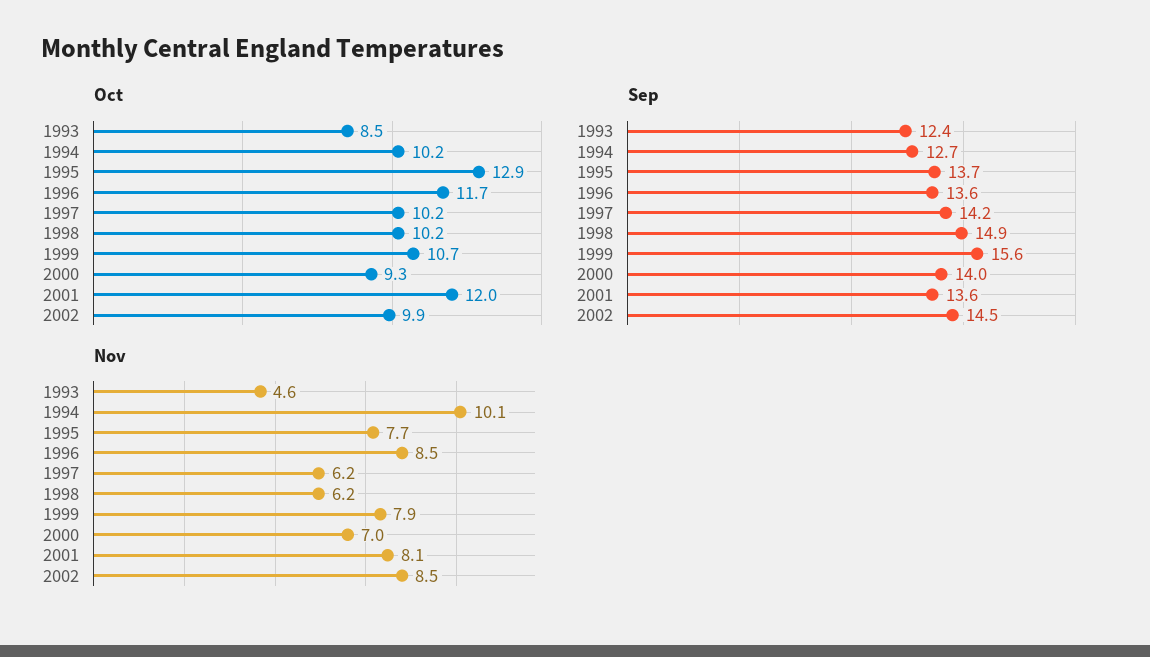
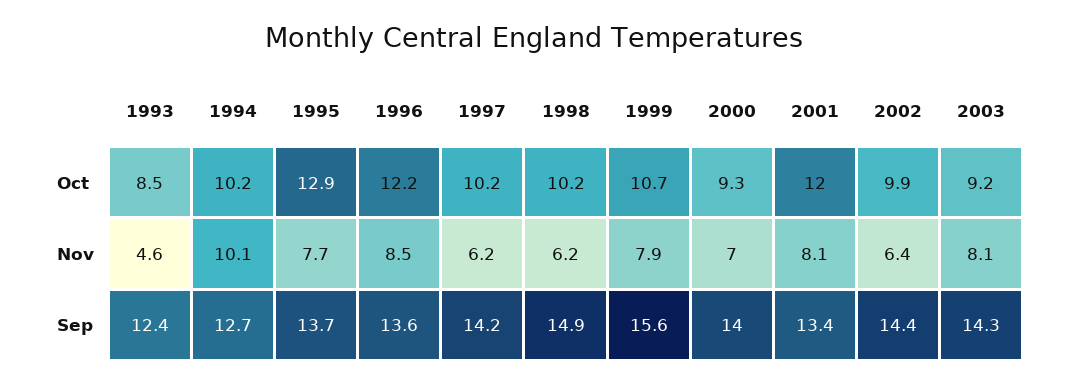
Oct, 1996: 11.7 -> 12.2
Sep, 2001: 13.6 -> 13.4
Sep, 2002: 14.5 -> 14.4
Nov, 2002: 8.5 -> 6.4
Oct, 2003: none -> 9.2
Nov, 2003: none -> 8.1
Sep, 2003: none -> 14.3

